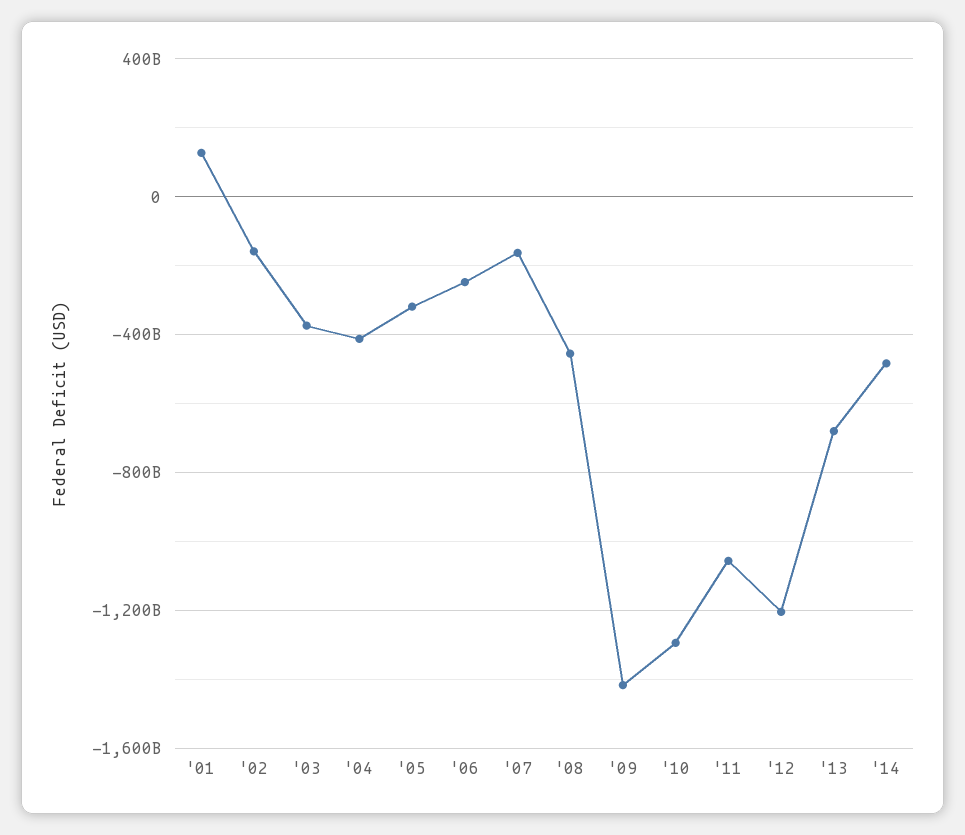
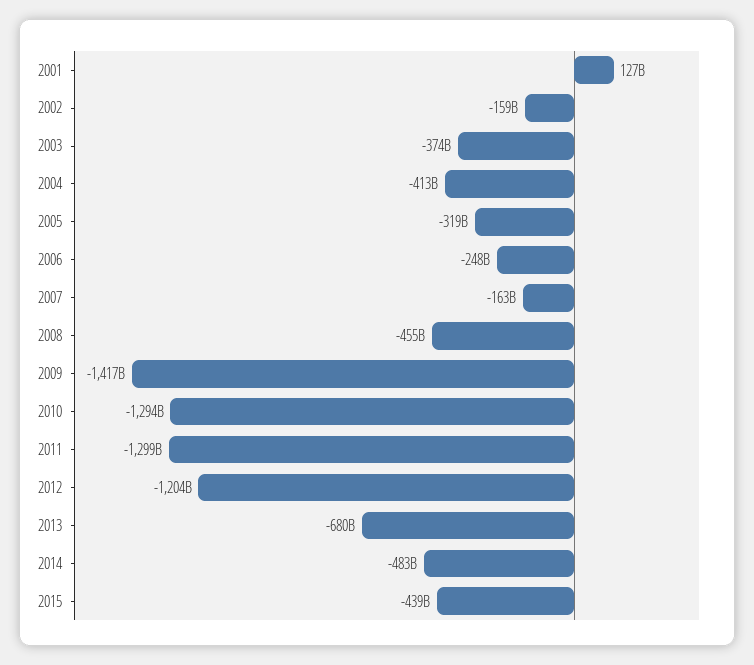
'11: -1050000000000 -> -1299000000000
2015: none -> -439000000000

